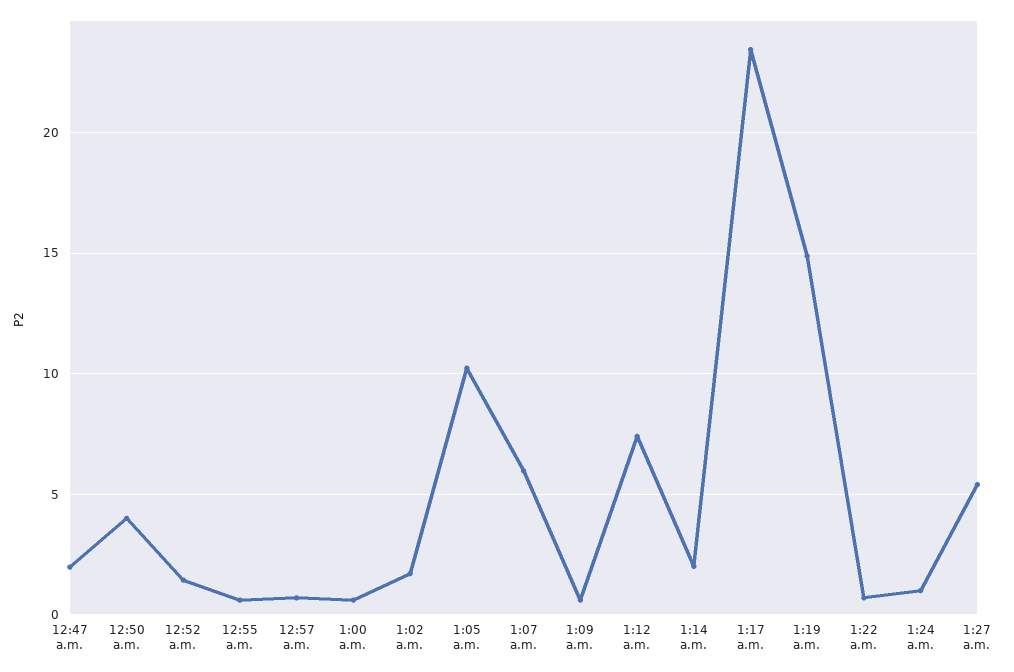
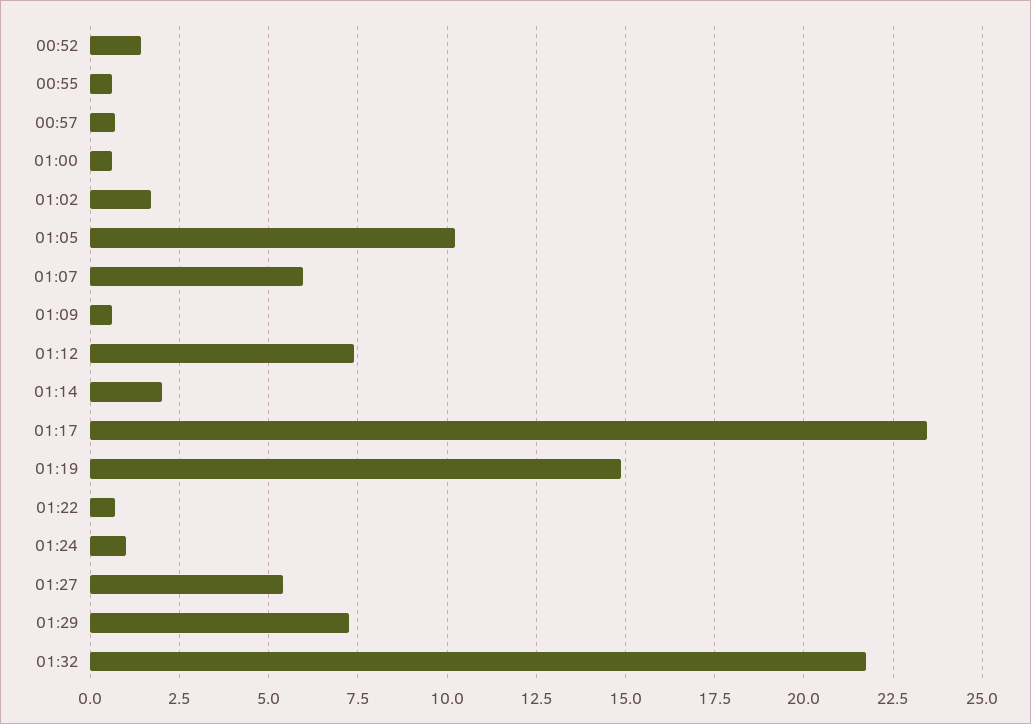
12:47 a.m.: 2 -> none
12:50 a.m.: 4 -> none
01:29: none -> 7.25
01:32: none -> 21.75

